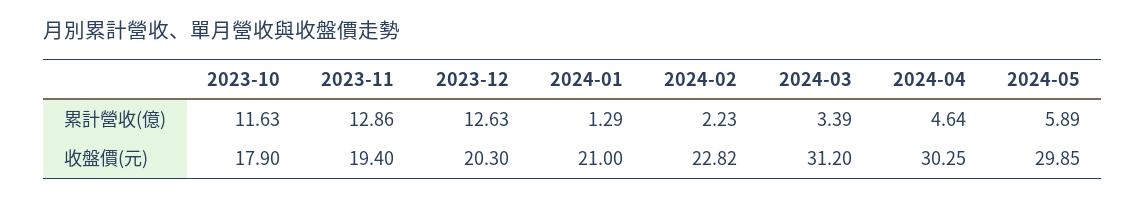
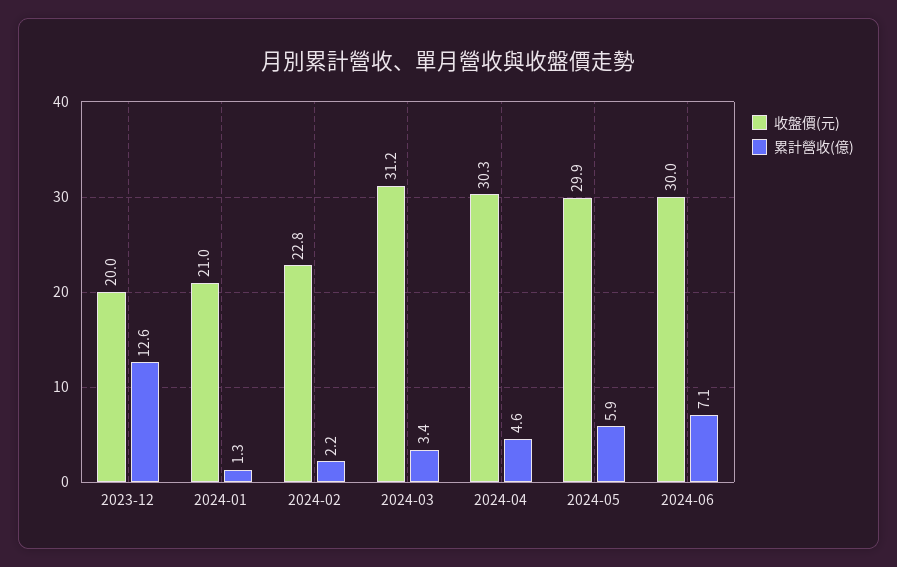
累計營收(億), 2023-10: 11.63 -> none
累計營收(億), 2023-11: 12.86 -> none
收盤價(元), 2023-10: 17.9 -> none
收盤價(元), 2023-11: 19.4 -> none
收盤價(元), 2023-12: 20.3 -> 20
收盤價(元), 2024-06: none -> 30
累計營收(億), 2024-06: none -> 7.1

